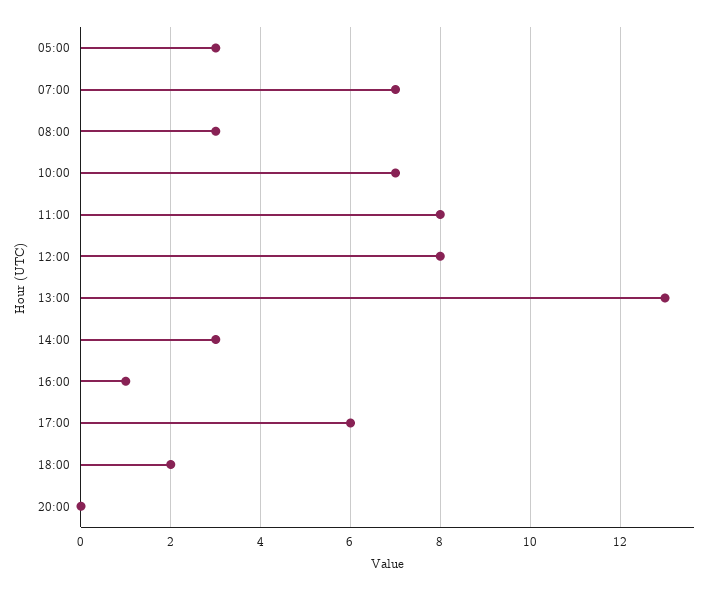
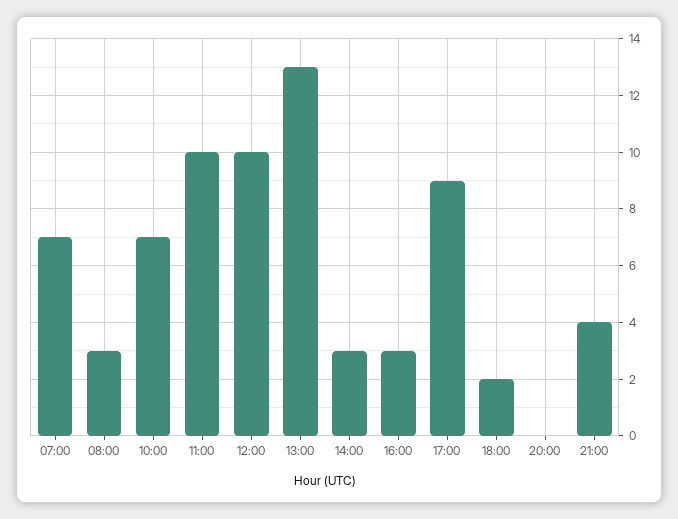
05:00: 3 -> none
11:00: 8 -> 10
12:00: 8 -> 10
16:00: 1 -> 3
17:00: 6 -> 9
21:00: none -> 4

